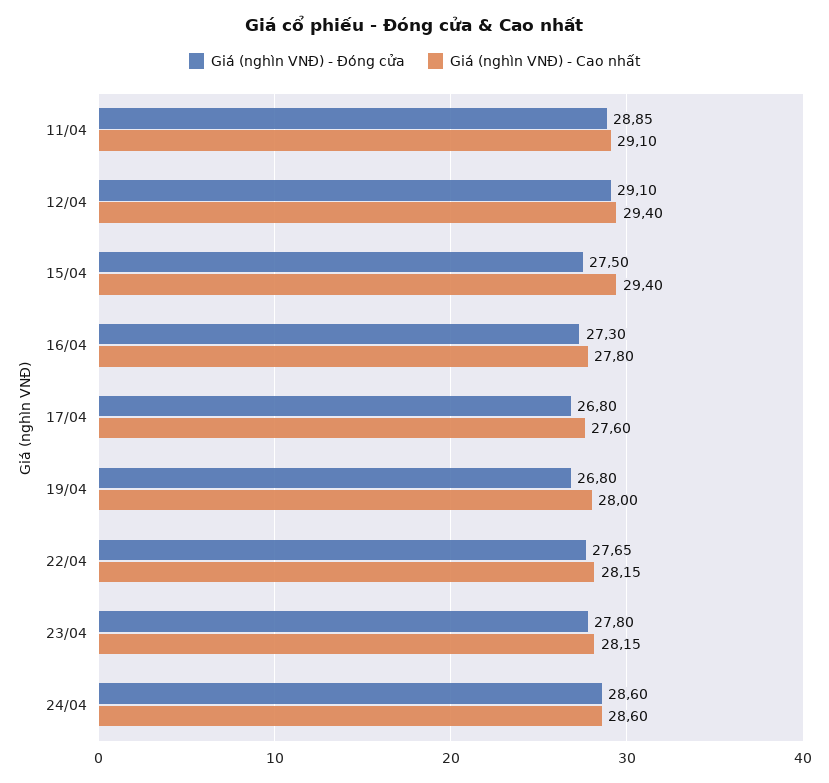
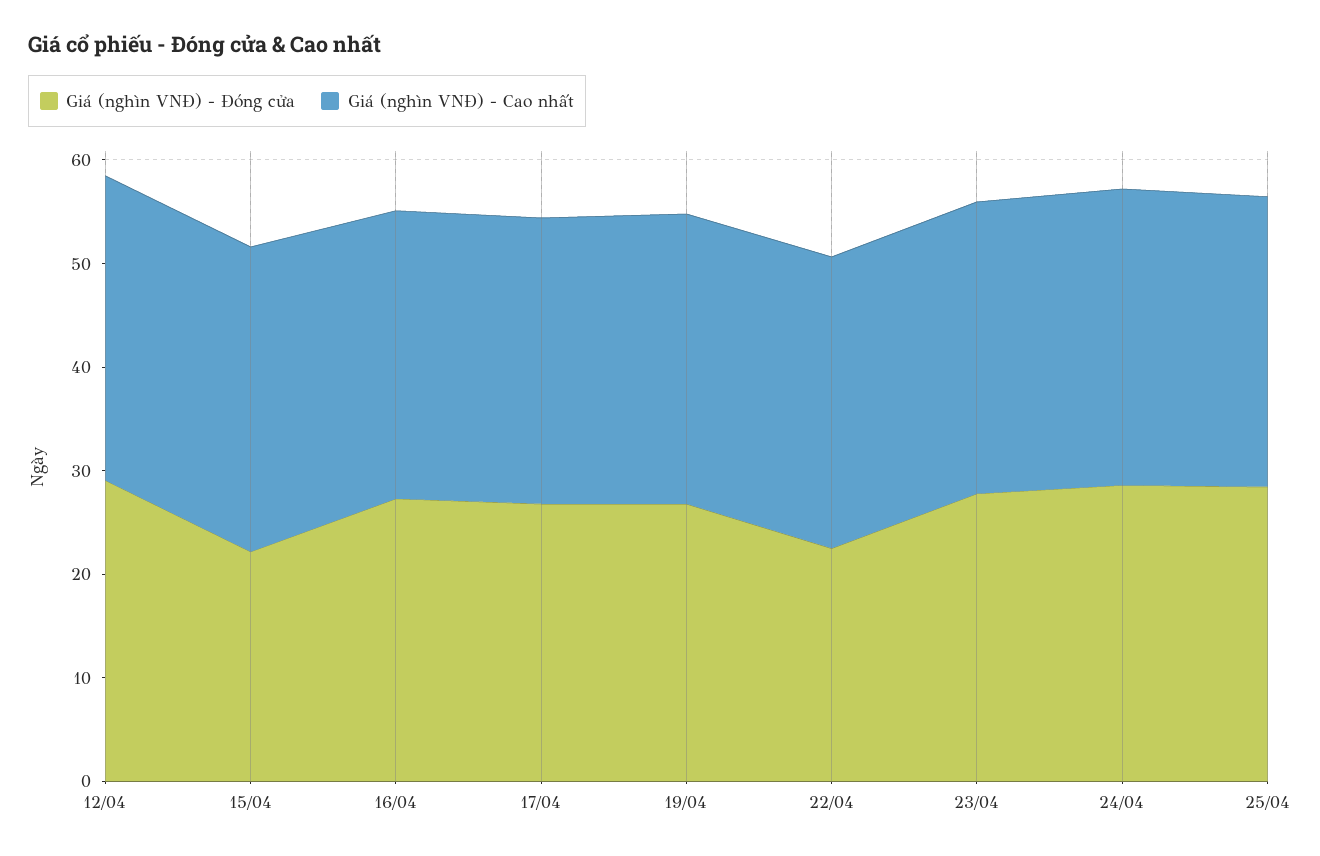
Giá (nghìn VNĐ) - Đóng cửa, 11/04: 28.85 -> none
Giá (nghìn VNĐ) - Cao nhất, 11/04: 29.1 -> none
Giá (nghìn VNĐ) - Đóng cửa, 15/04: 27.5 -> 22
Giá (nghìn VNĐ) - Đóng cửa, 22/04: 27.65 -> 22
Giá (nghìn VNĐ) - Đóng cửa, 25/04: none -> 28
Giá (nghìn VNĐ) - Cao nhất, 25/04: none -> 28

